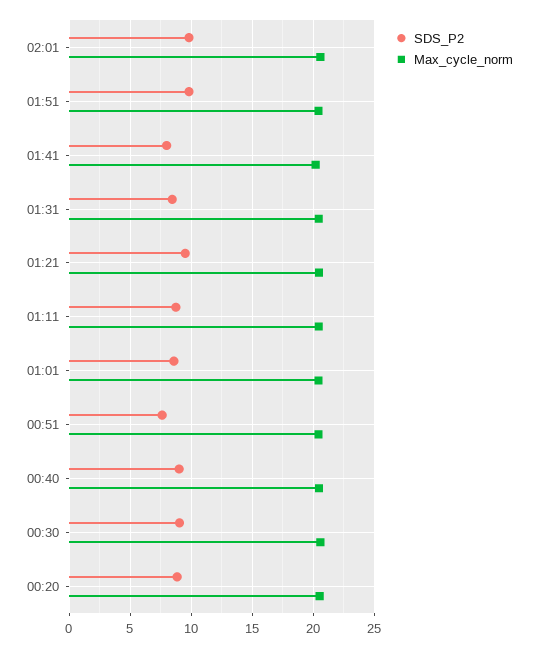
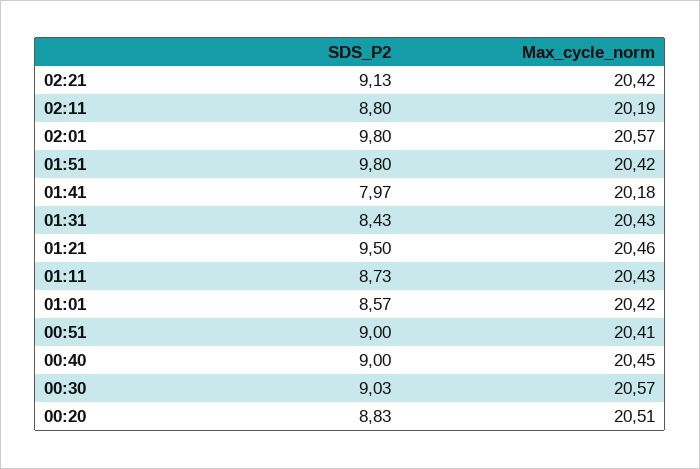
SDS_P2, 00:51: 7.5 -> 9
SDS_P2, 02:21: none -> 9.13
Max_cycle_norm, 02:21: none -> 20.42
SDS_P2, 02:11: none -> 8.8
Max_cycle_norm, 02:11: none -> 20.19

